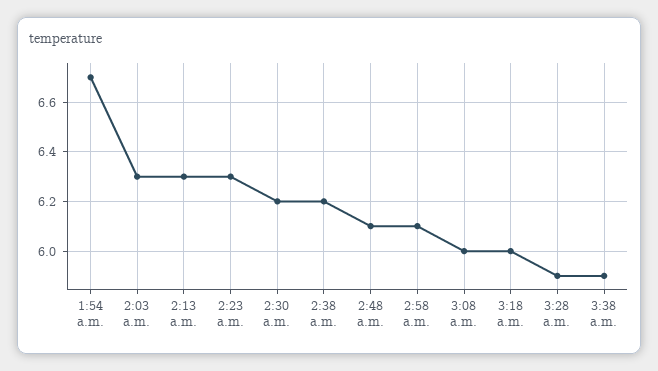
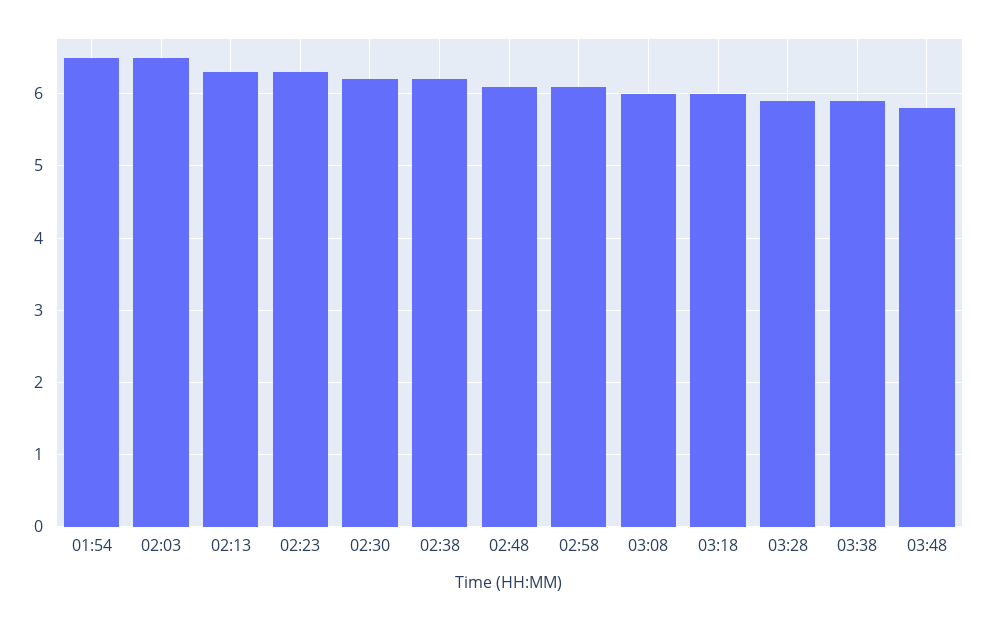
1:54 a.m.: 6.7 -> 6.5
2:03 a.m.: 6.3 -> 6.5
03:48: none -> 5.8

